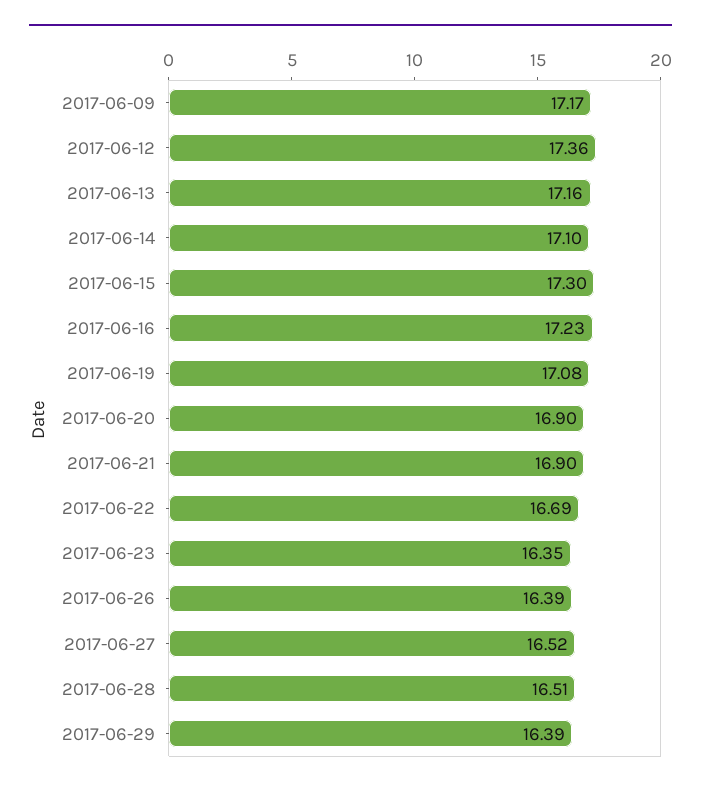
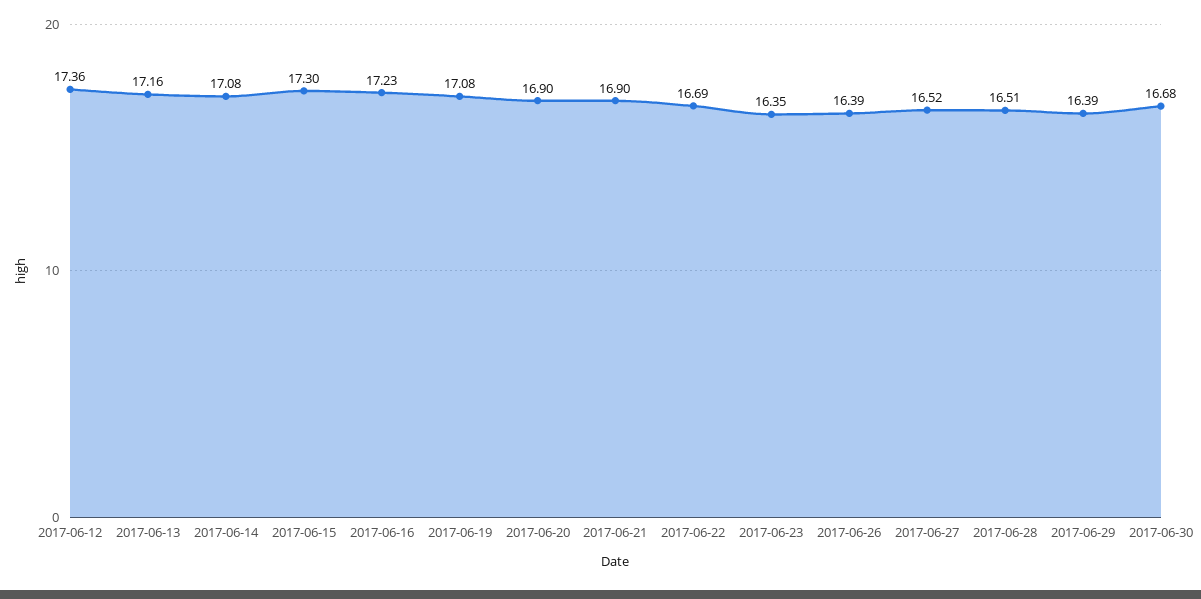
2017-06-09: 17.17 -> none
2017-06-14: 17.1 -> 17.08
2017-06-30: none -> 16.68

